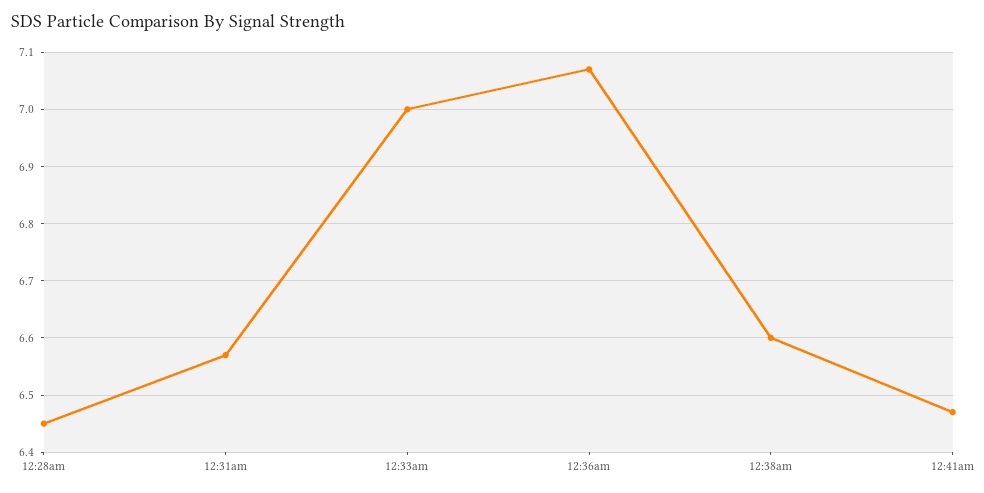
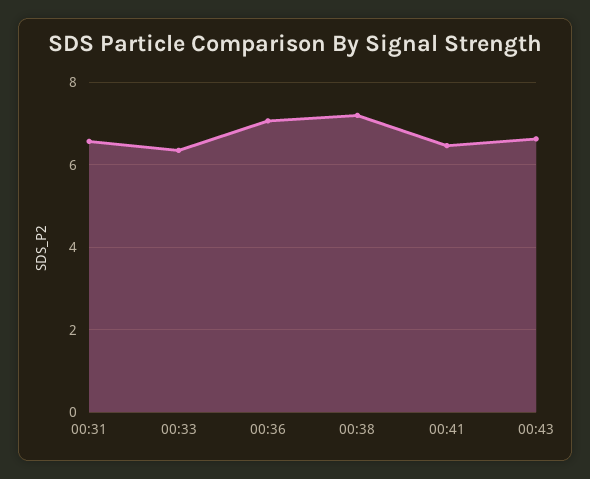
12:28am: 6.45 -> none
12:33am: 7 -> 6.4
12:38am: 6.6 -> 7.2
00:43: none -> 6.6

